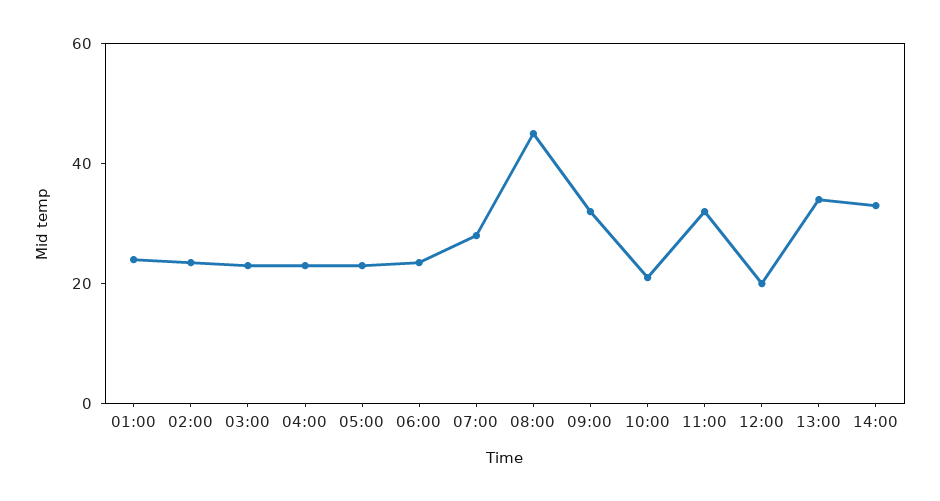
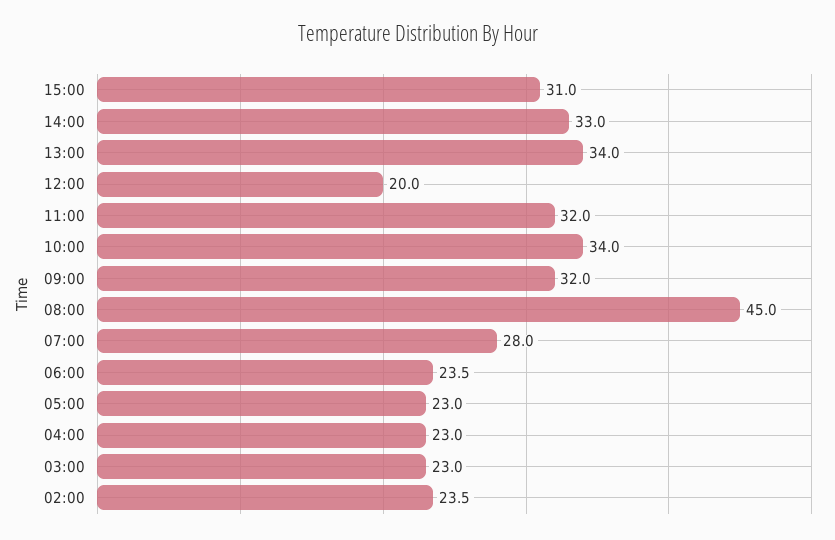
01:00: 25 -> none
10:00: 20 -> 34
15:00: none -> 31

